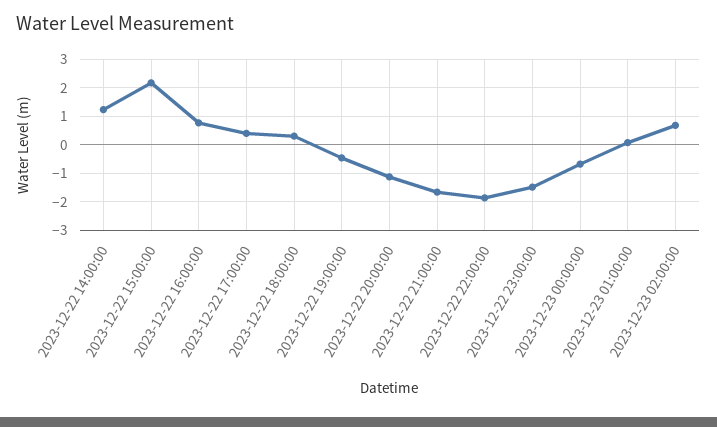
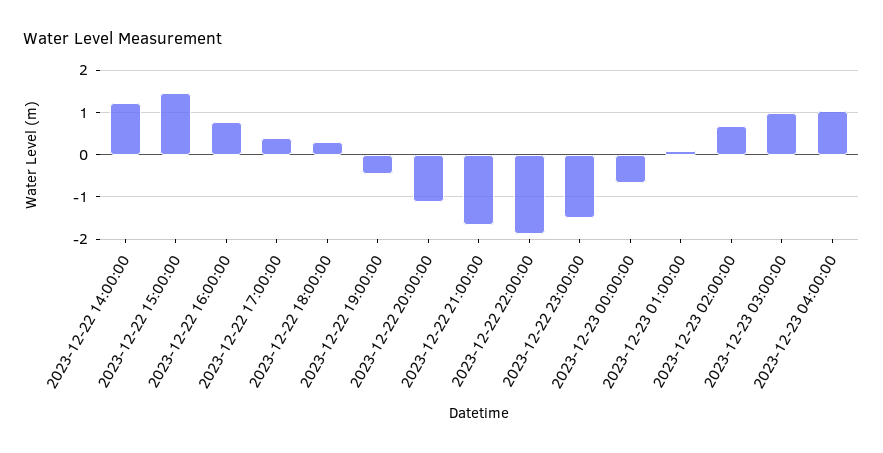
2023-12-22 15:00:00: 2.25 -> 1.4
2023-12-23 03:00:00: none -> 1
2023-12-23 04:00:00: none -> 1

